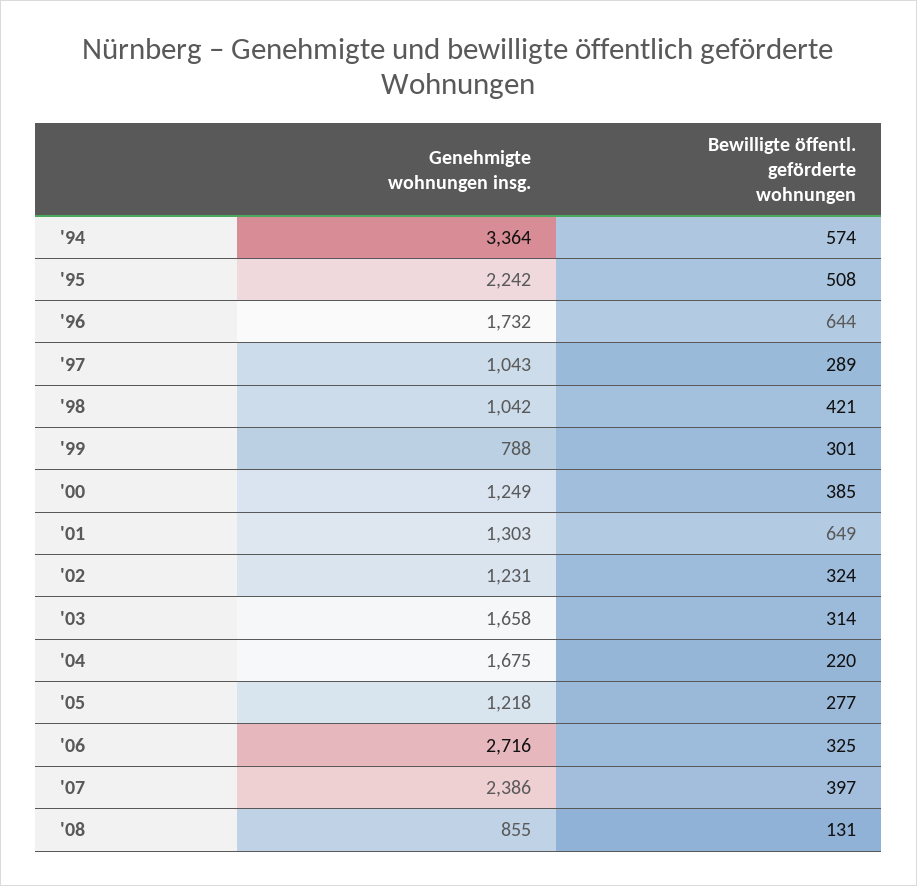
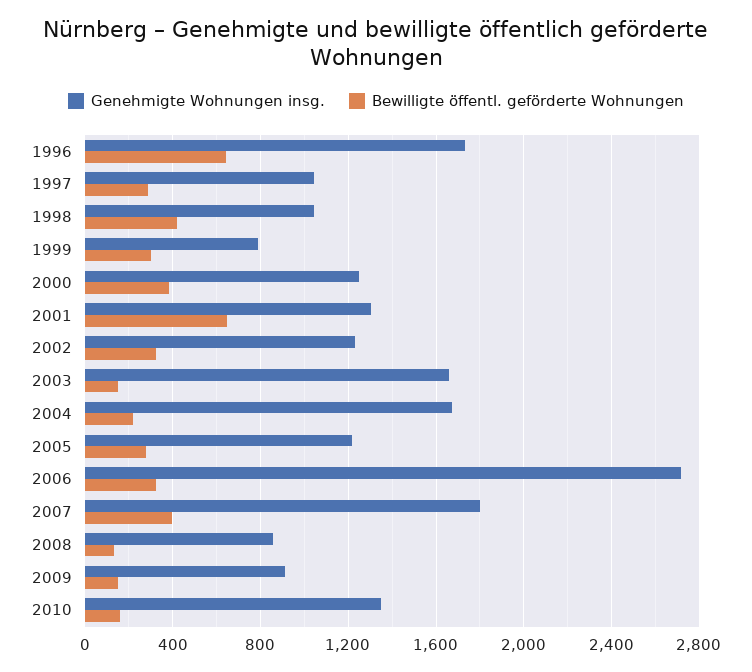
Genehmigte wohnungen insg., '94: 3364 -> none
Bewilligte öffentl. geförderte wohnungen, '94: 574 -> none
Genehmigte wohnungen insg., '95: 2242 -> none
Bewilligte öffentl. geförderte wohnungen, '95: 508 -> none
Bewilligte öffentl. geförderte wohnungen, '03: 314 -> 150
Genehmigte wohnungen insg., '07: 2386 -> 1800
Genehmigte wohnungen insg., 2009: none -> 900
Bewilligte öffentl. geförderte wohnungen, 2009: none -> 150
Genehmigte wohnungen insg., 2010: none -> 1350
Bewilligte öffentl. geförderte wohnungen, 2010: none -> 150

